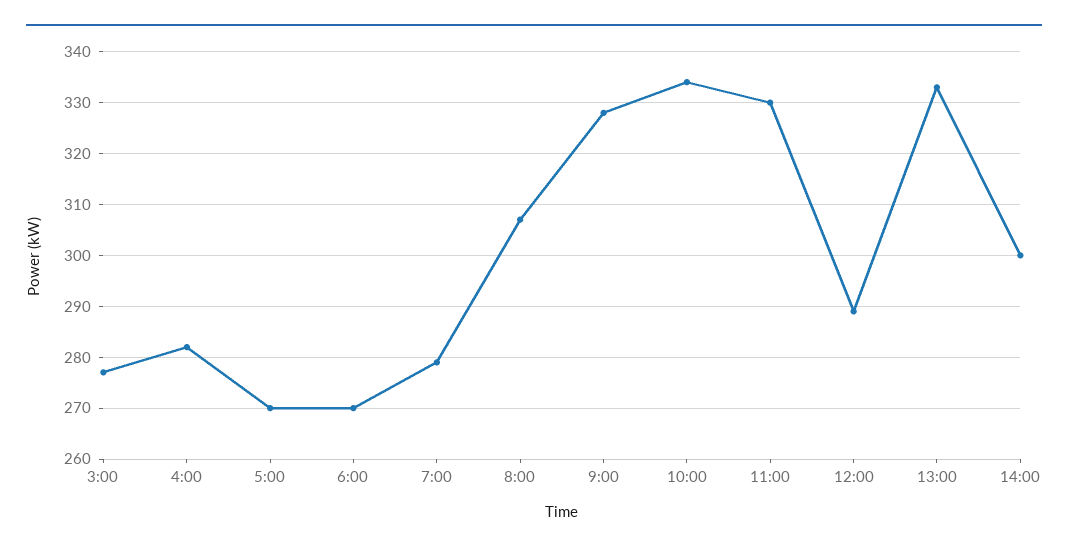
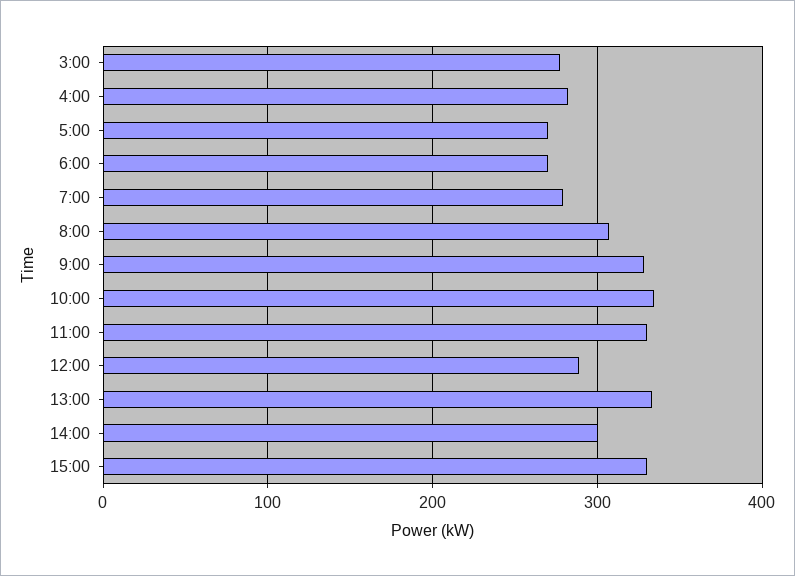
15:00: none -> 330

